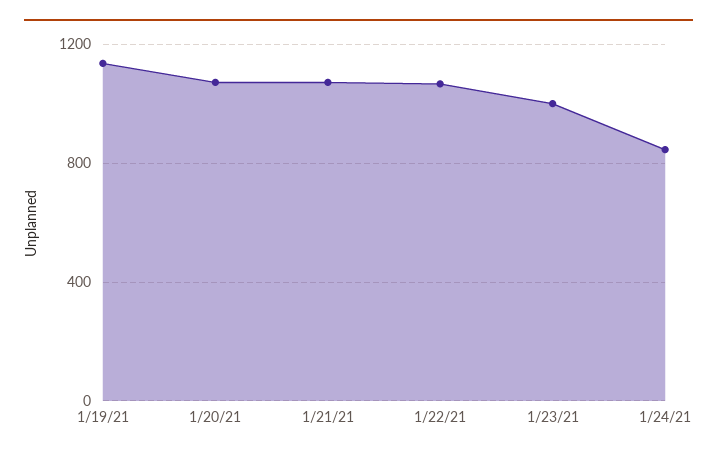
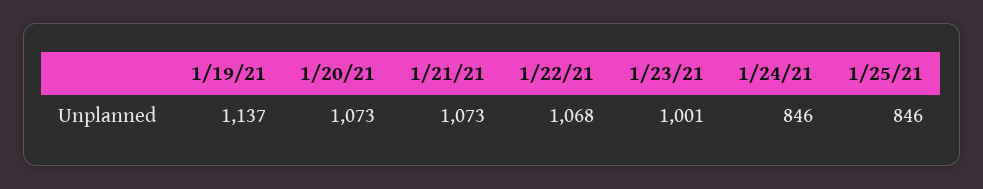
1/25/21: none -> 846

